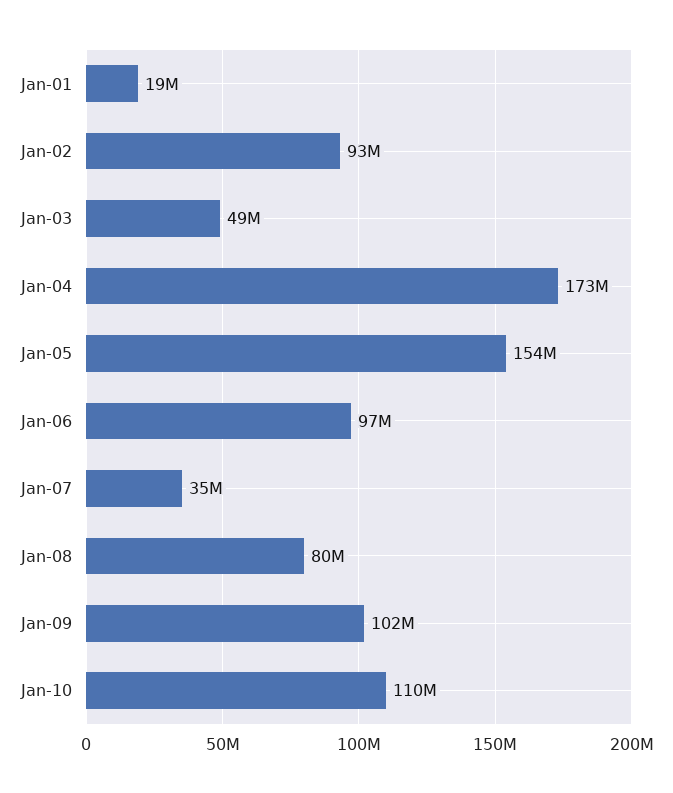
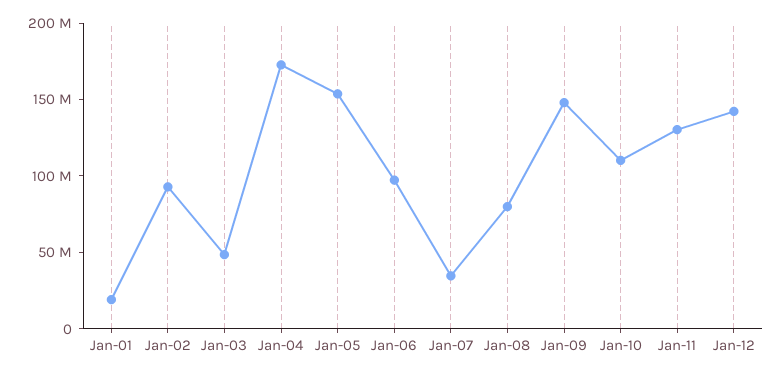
Jan-09: 102000000 -> 150000000
Jan-11: none -> 130000000
Jan-12: none -> 140000000

